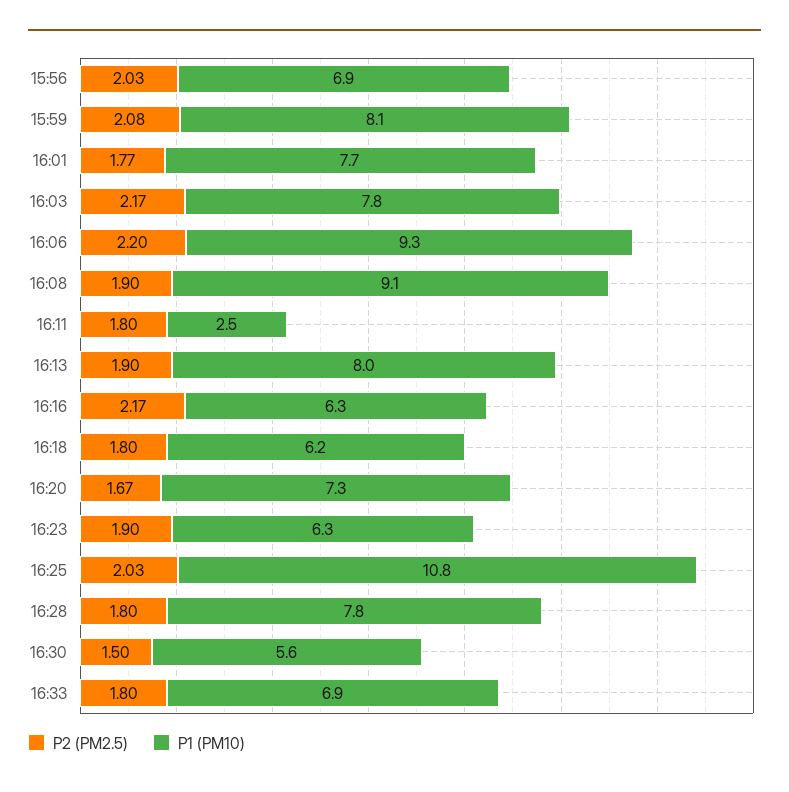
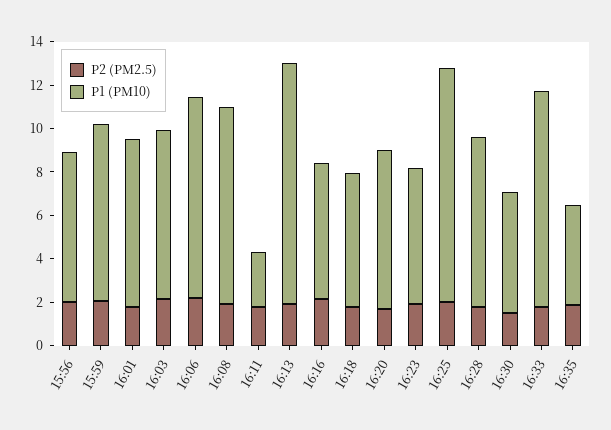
P1 (PM10), 16:13: 8 -> 11
P1 (PM10), 16:33: 6.9 -> 10
P2 (PM2.5), 16:35: none -> 2
P1 (PM10), 16:35: none -> 4.5

